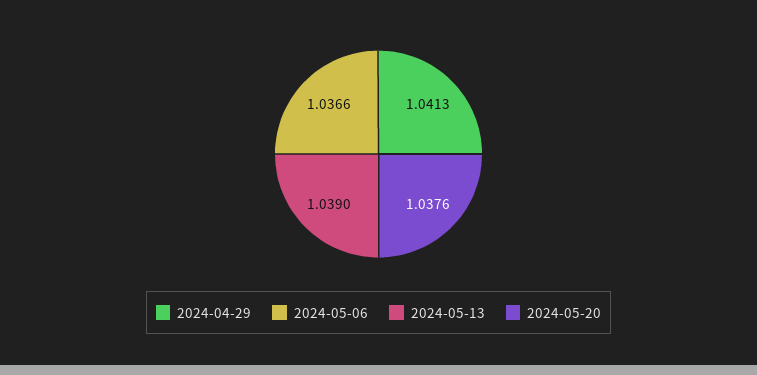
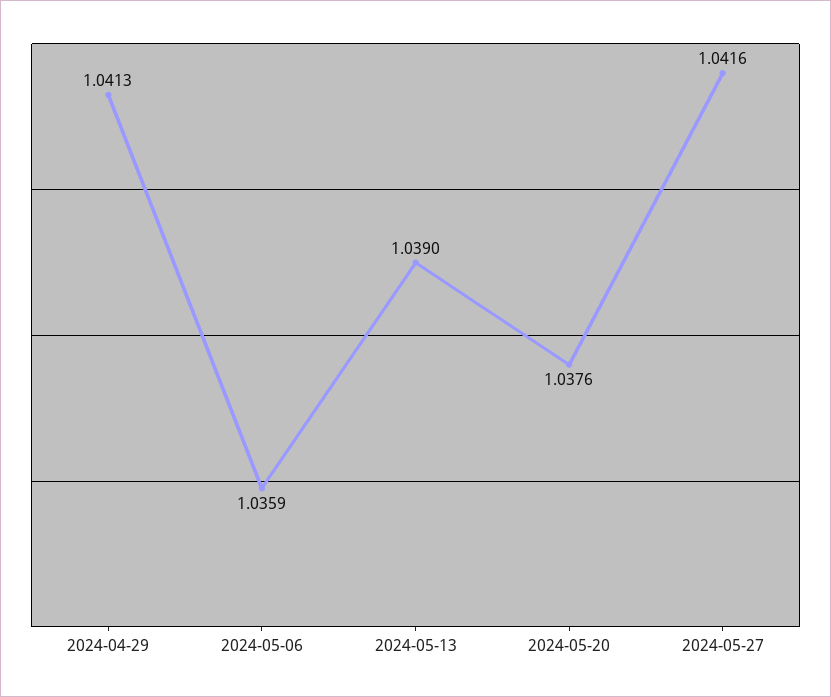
2024-05-06: 1.0366 -> 1.0359
2024-05-27: none -> 1.0416

